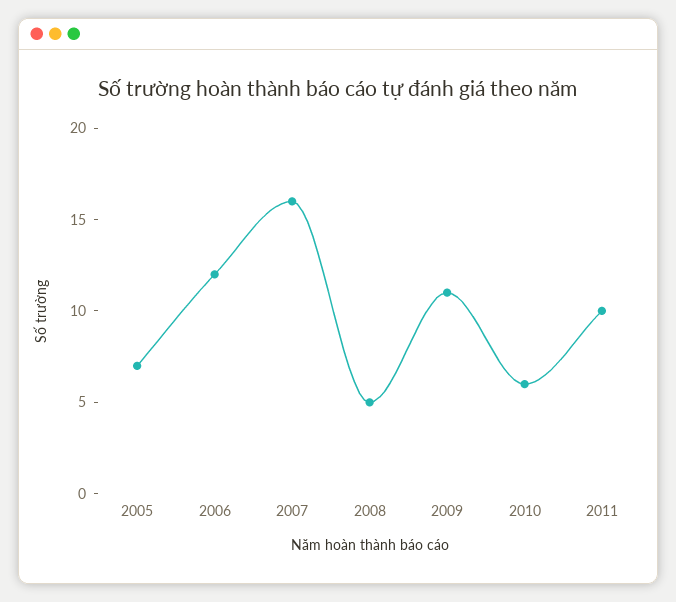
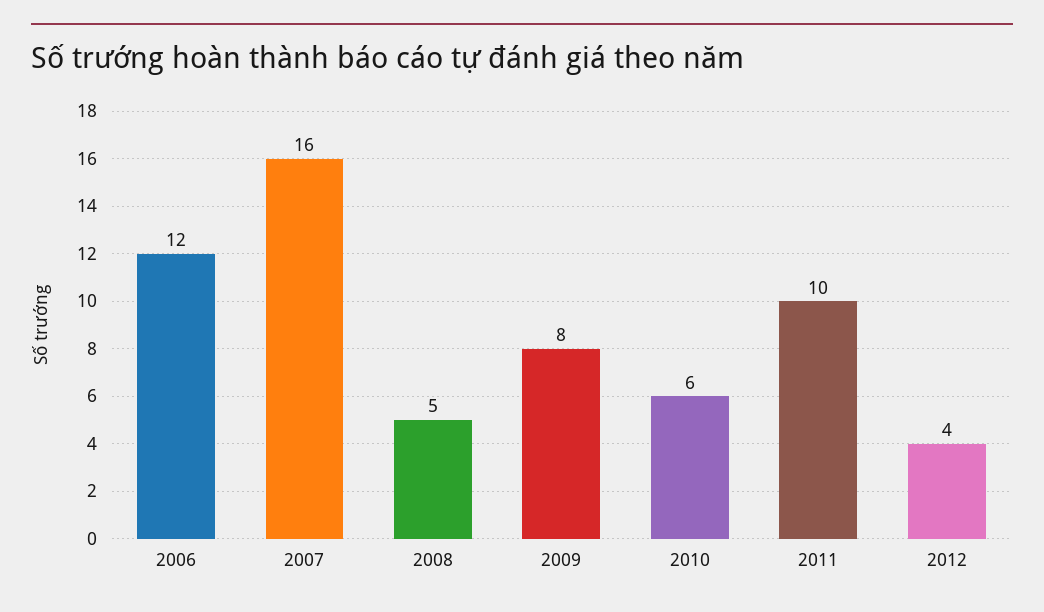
2005: 7 -> none
2009: 11 -> 8
2012: none -> 4

